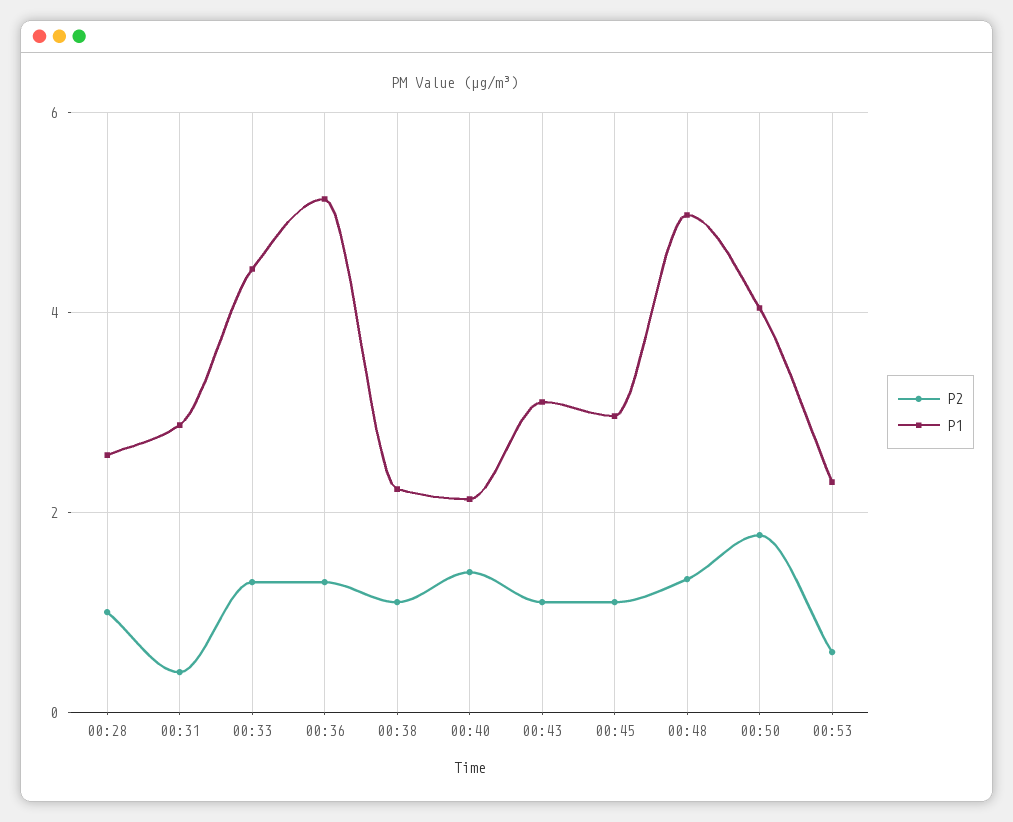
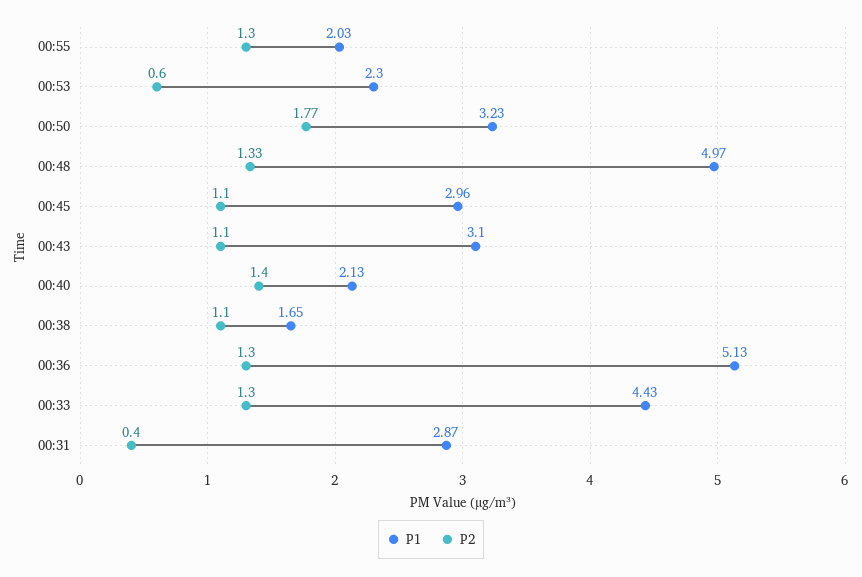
P2, 00:28: 1 -> none
P1, 00:28: 2.6 -> none
P1, 00:38: 2.2 -> 1.65
P1, 00:50: 4 -> 3.23
P1, 00:55: none -> 2.03
P2, 00:55: none -> 1.3

